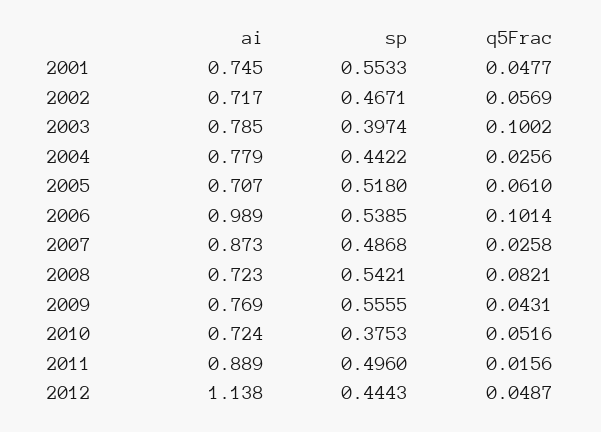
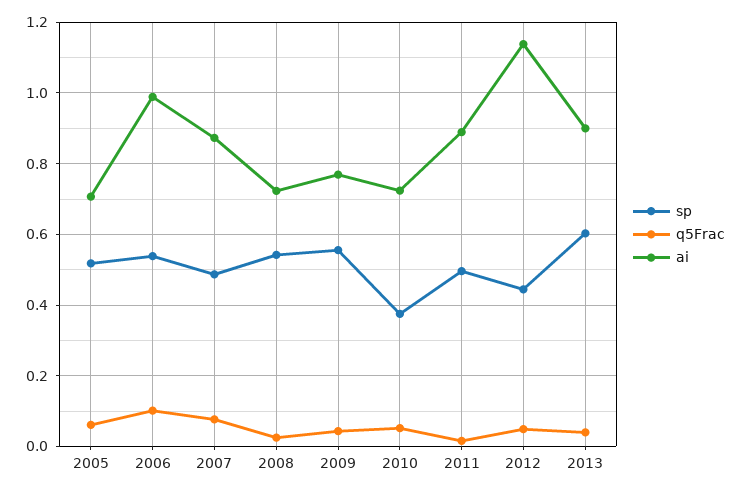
ai, 2001: 0.745 -> none
sp, 2001: 0.5533 -> none
q5Frac, 2001: 0.0477 -> none
ai, 2002: 0.717 -> none
sp, 2002: 0.4671 -> none
q5Frac, 2002: 0.0569 -> none
ai, 2003: 0.785 -> none
sp, 2003: 0.3974 -> none
q5Frac, 2003: 0.1002 -> none
ai, 2004: 0.779 -> none
sp, 2004: 0.4422 -> none
q5Frac, 2004: 0.0256 -> none
q5Frac, 2007: 0.0258 -> 0.08
q5Frac, 2008: 0.0821 -> 0.02
sp, 2013: none -> 0.6
q5Frac, 2013: none -> 0.04
ai, 2013: none -> 0.9

